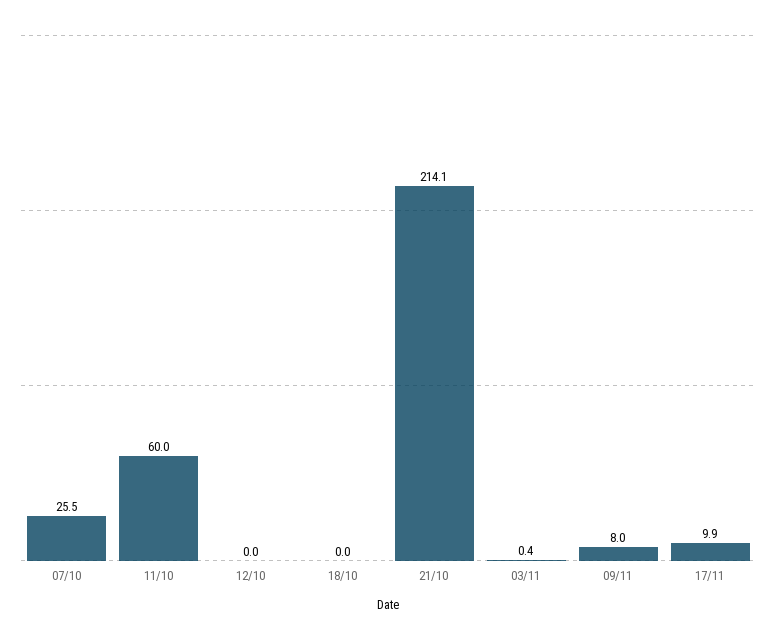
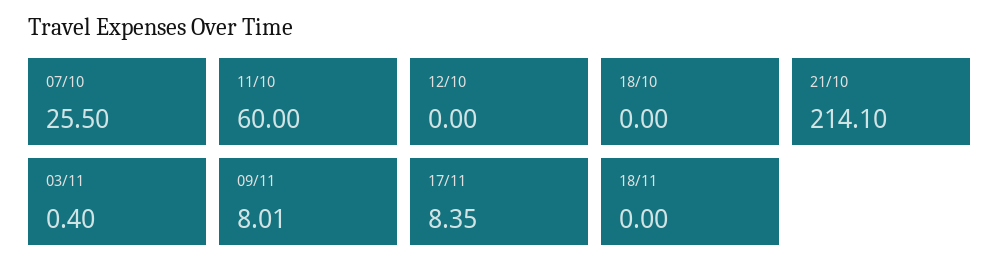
17/11: 9.9 -> 8.35
18/11: none -> 0

